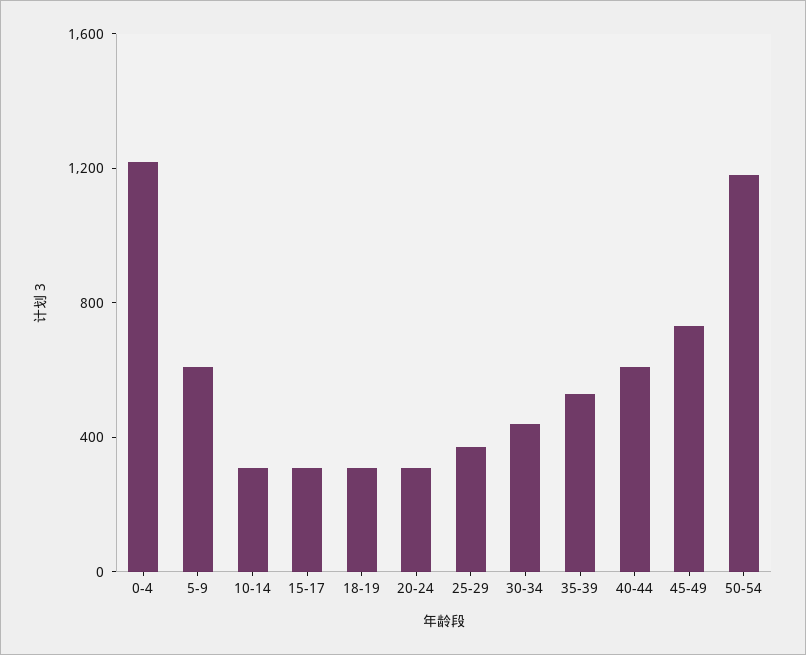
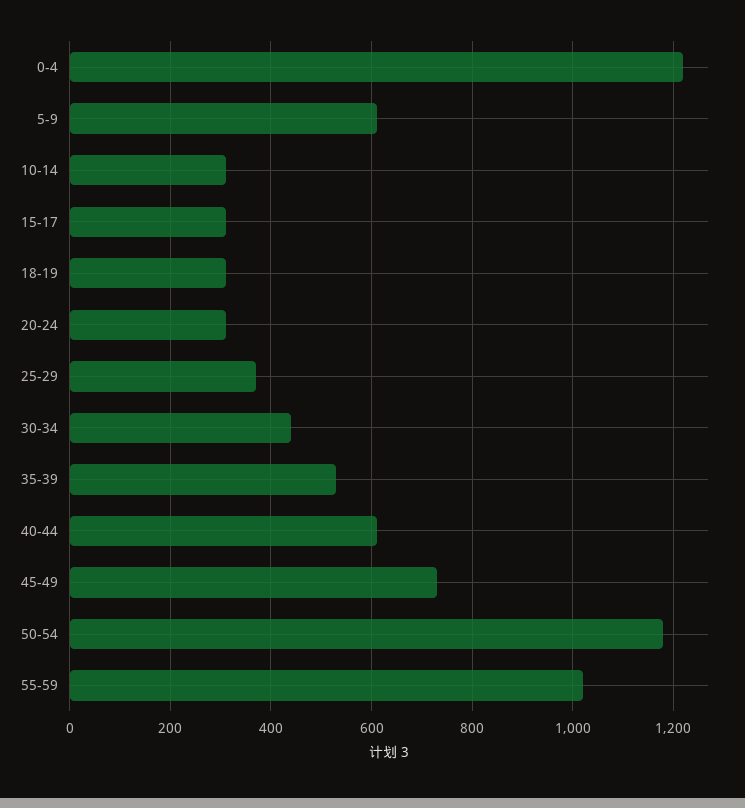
55-59: none -> 1020

